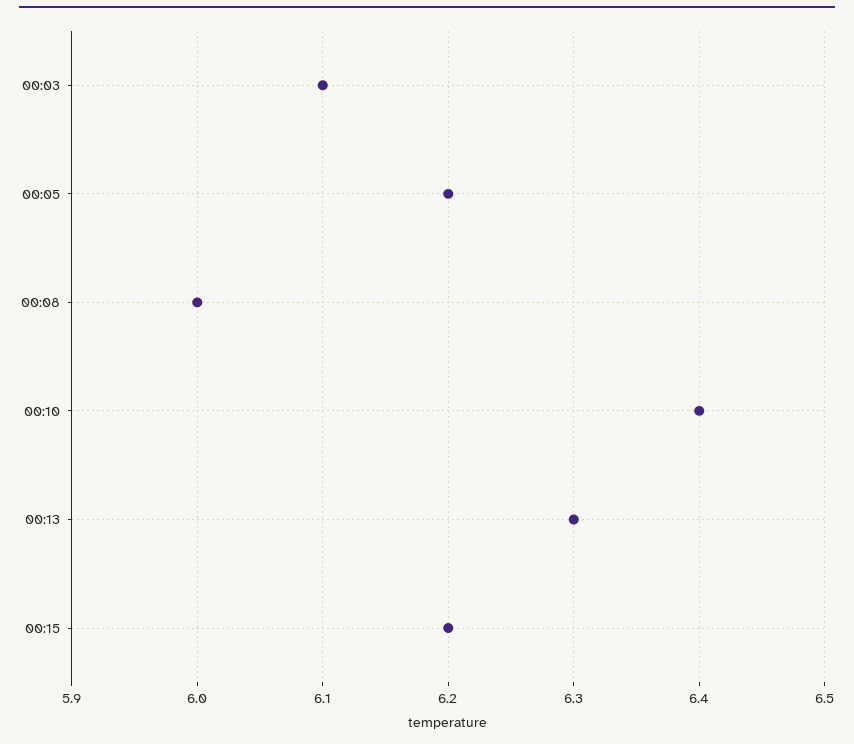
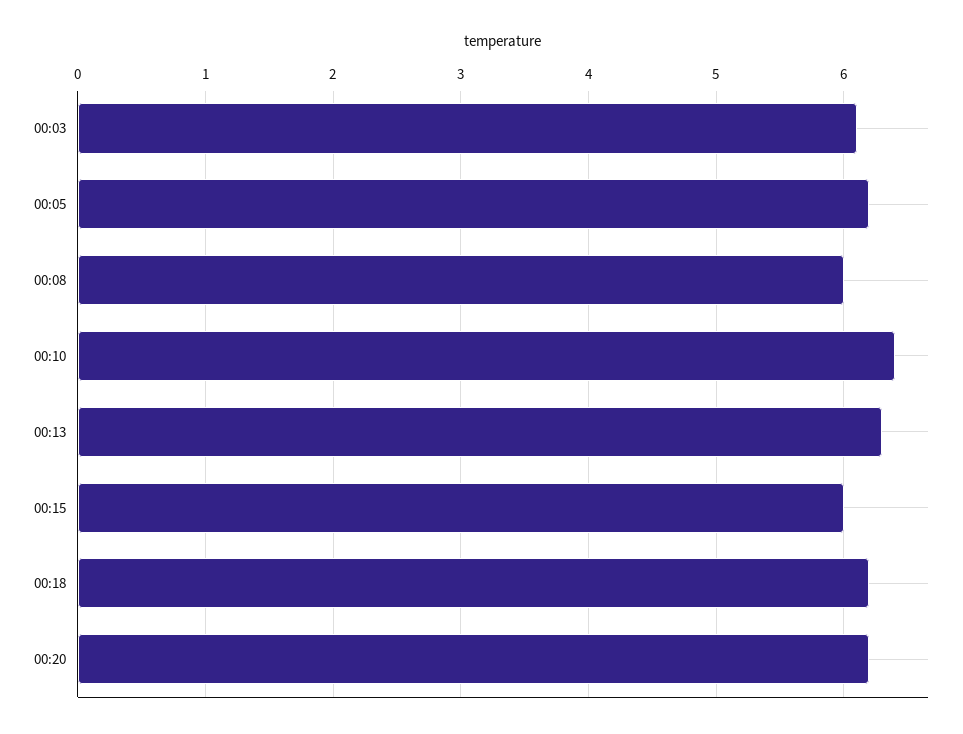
00:15: 6.2 -> 6
00:18: none -> 6.2
00:20: none -> 6.2

